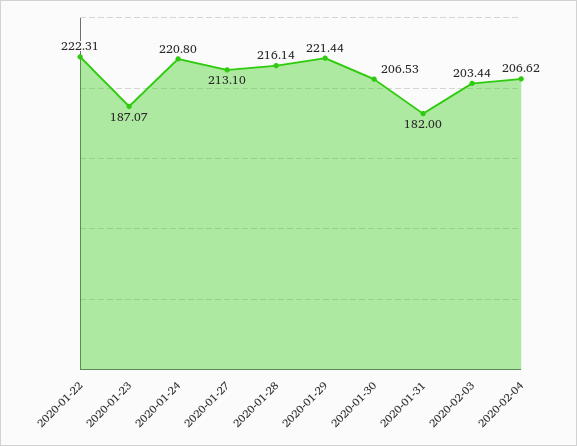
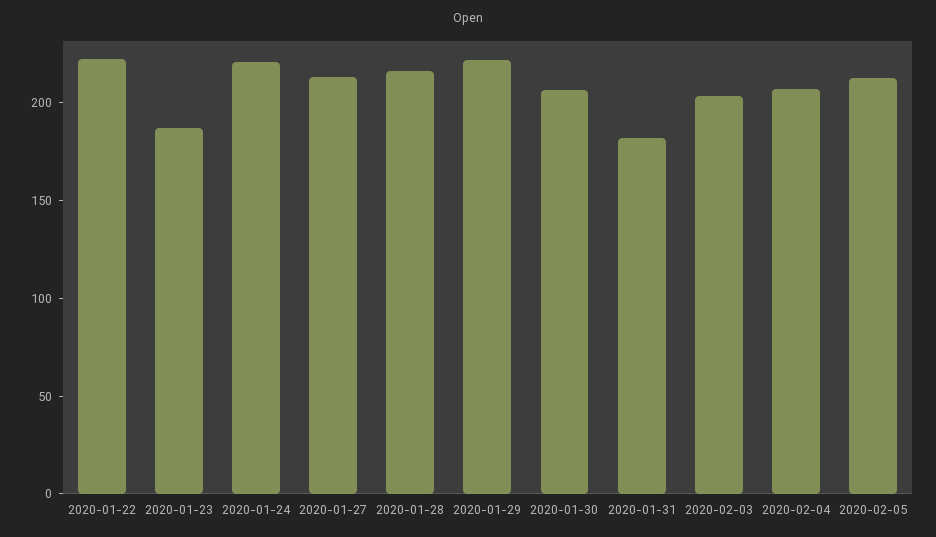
2020-02-05: none -> 210

